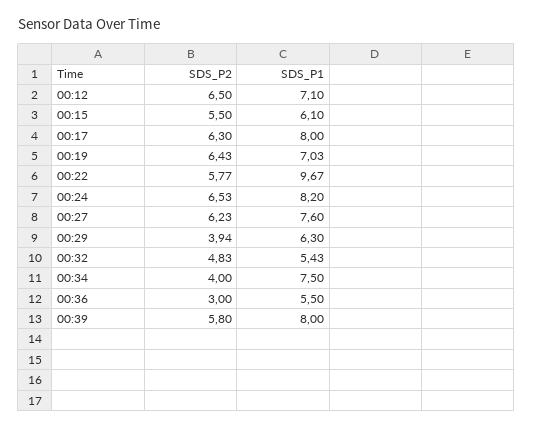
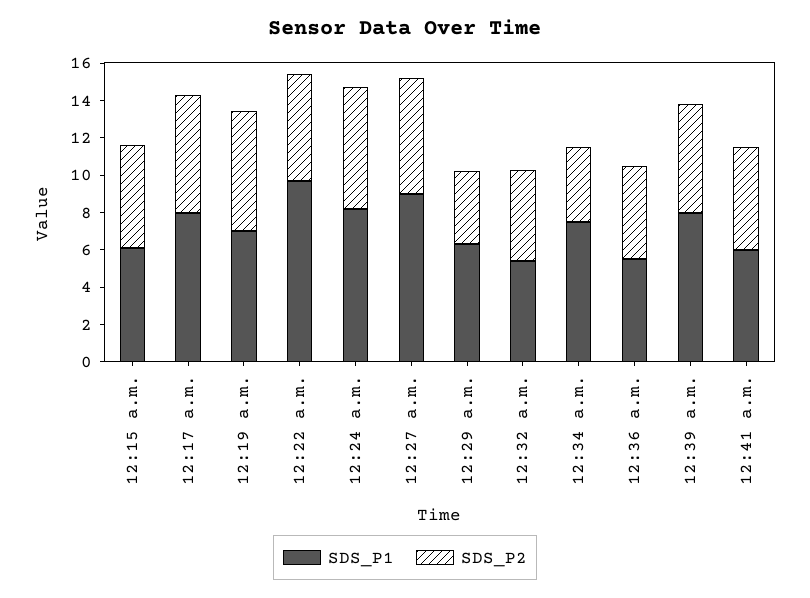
SDS_P2, 00:12: 6.5 -> none
SDS_P1, 00:12: 7.1 -> none
SDS_P1, 00:27: 7.6 -> 9
SDS_P2, 00:36: 3 -> 5
SDS_P1, 12:41 a.m.: none -> 6
SDS_P2, 12:41 a.m.: none -> 5.5

